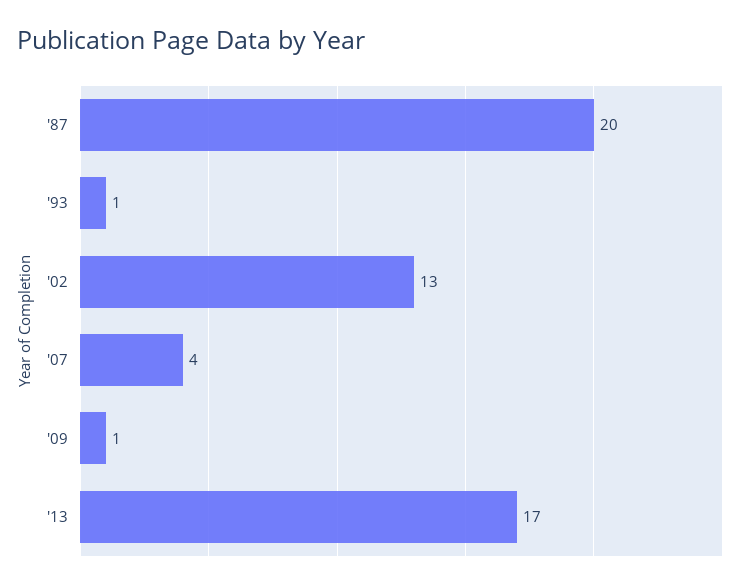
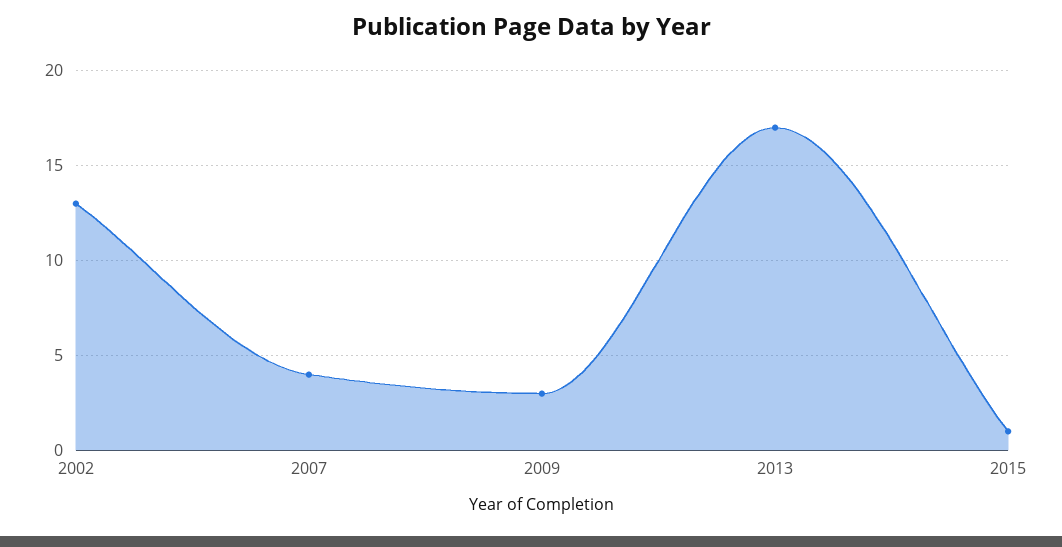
'87: 20 -> none
'93: 1 -> none
'09: 1 -> 3
2015: none -> 1

